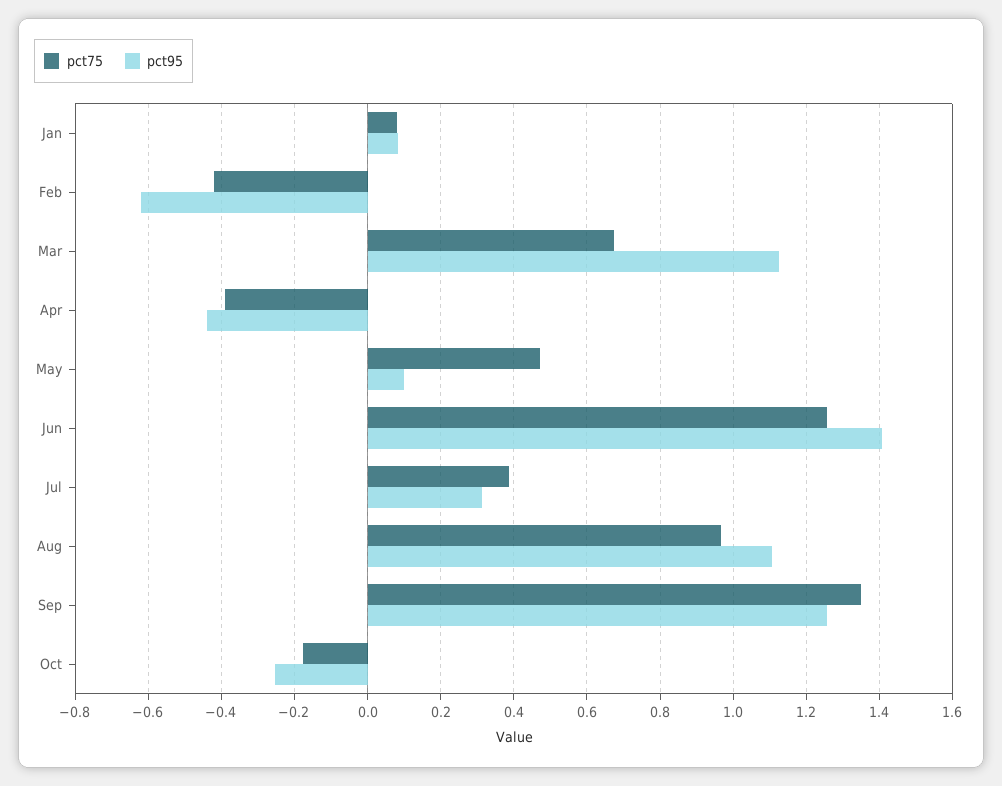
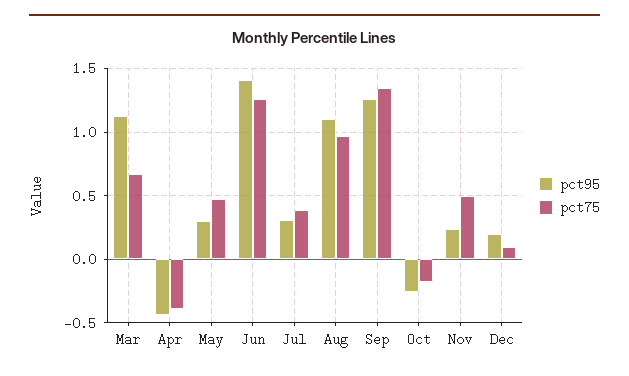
pct75, Jan: 0.08 -> none
pct95, Jan: 0.08 -> none
pct75, Feb: -0.42 -> none
pct95, Feb: -0.62 -> none
pct95, May: 0.1 -> 0.3
pct95, Nov: none -> 0.25
pct75, Nov: none -> 0.5
pct95, Dec: none -> 0.2
pct75, Dec: none -> 0.1

